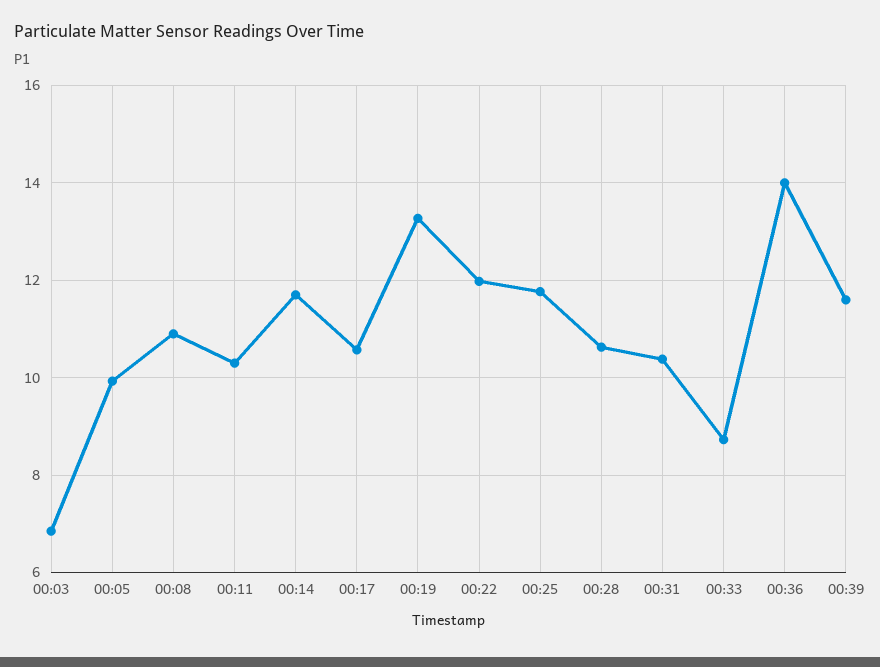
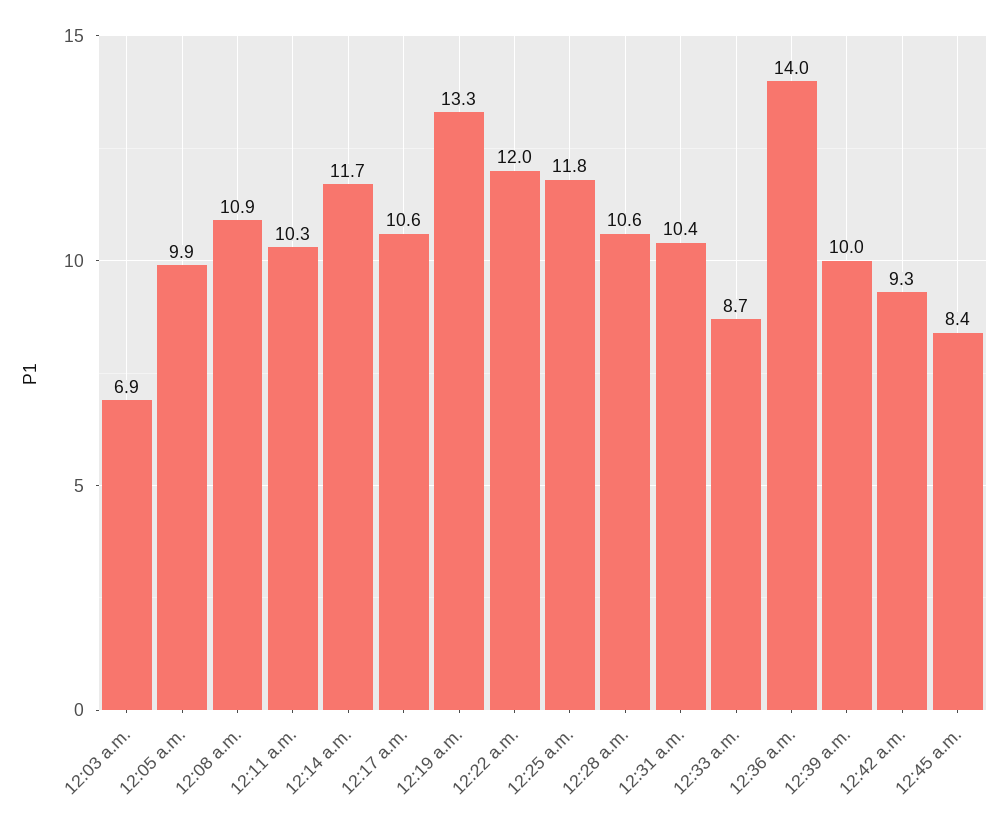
00:39: 11.6 -> 10
12:42 a.m.: none -> 9.3
12:45 a.m.: none -> 8.4

